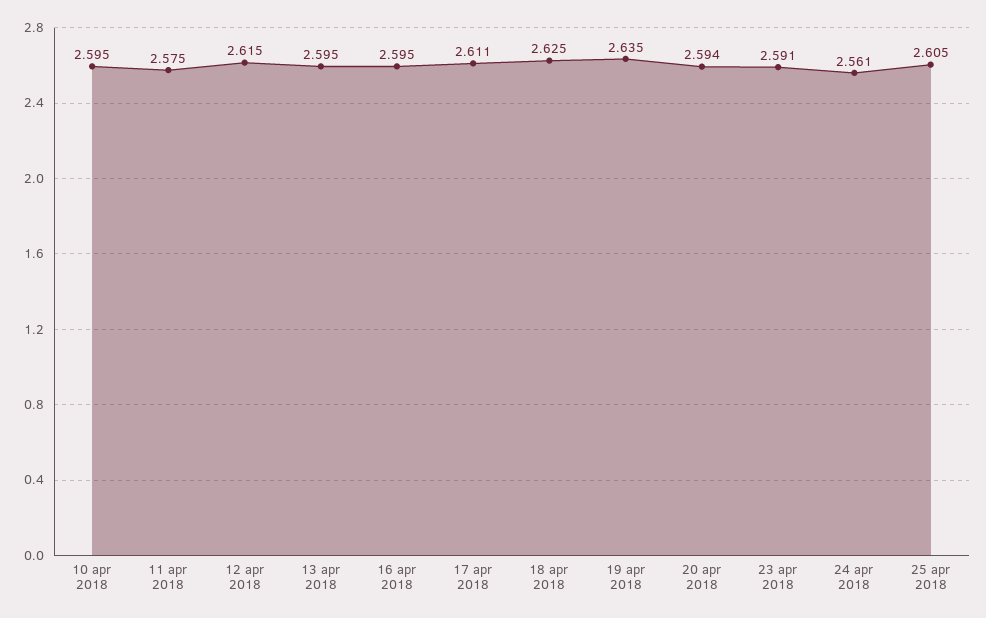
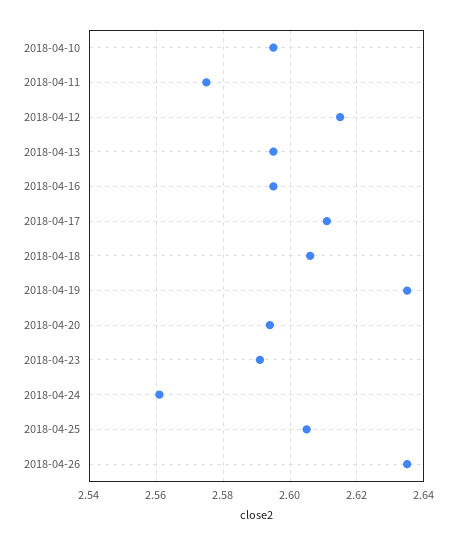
18 apr 2018: 2.625 -> 2.605
2018-04-26: none -> 2.635

